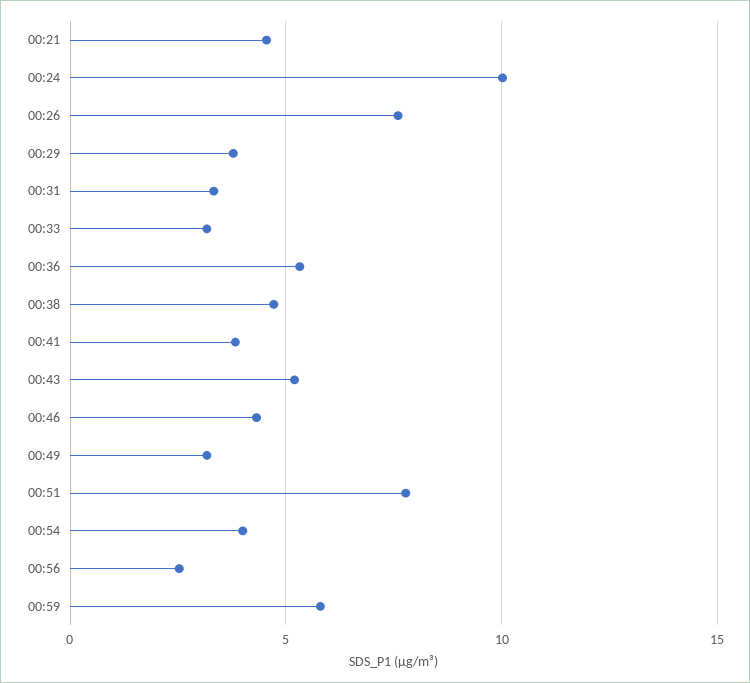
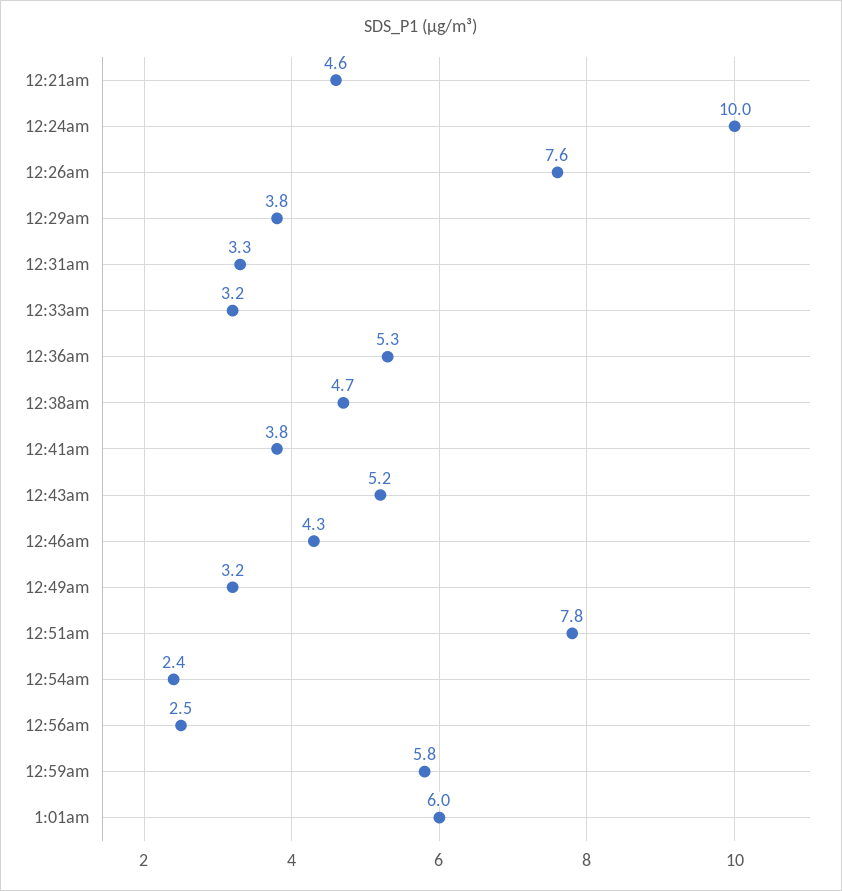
00:54: 4 -> 2.4
1:01am: none -> 6

